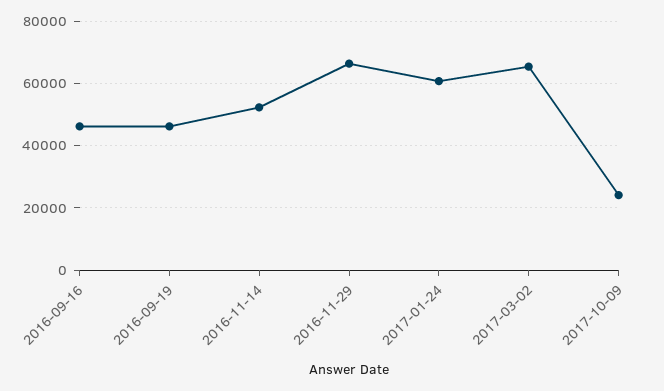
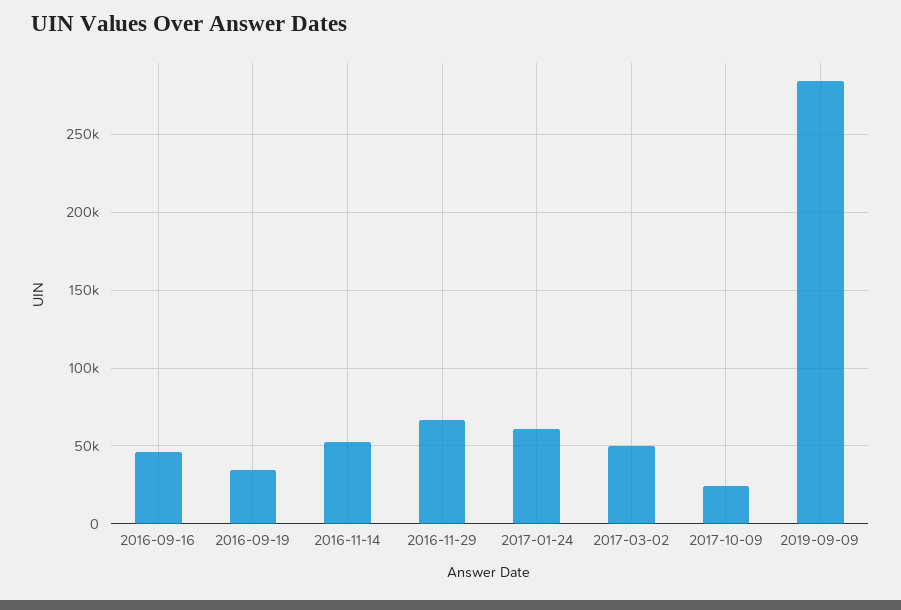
2016-09-19: 46000 -> 35000
2017-03-02: 66000 -> 50000
2019-09-09: none -> 285000

